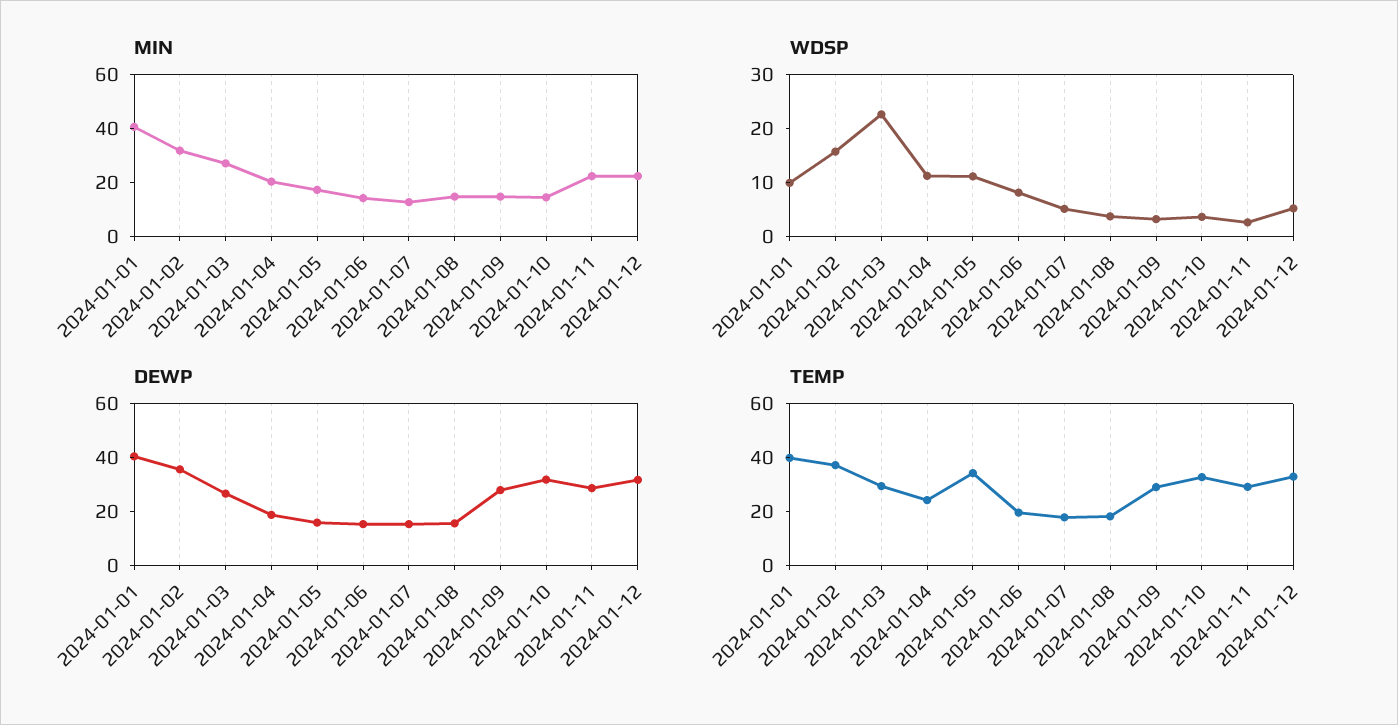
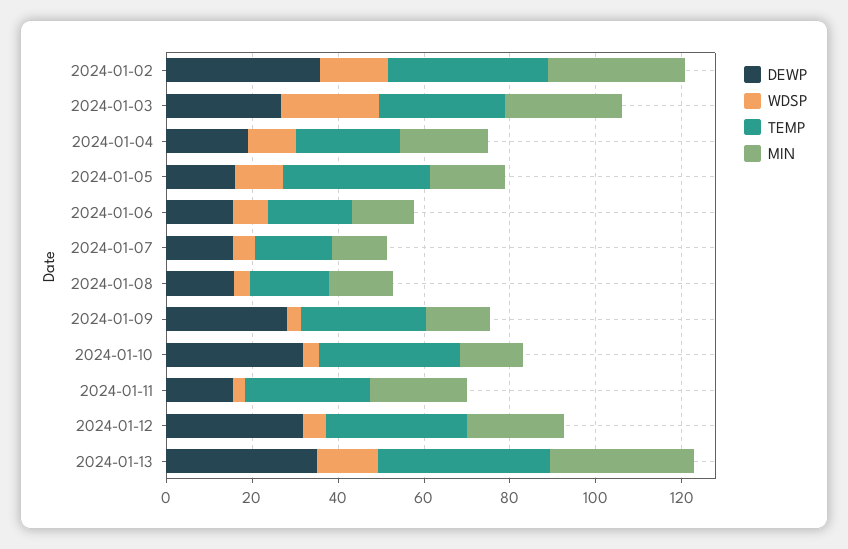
MIN, 2024-01-01: 40 -> none
WDSP, 2024-01-01: 10 -> none
DEWP, 2024-01-01: 40 -> none
DEWP, 2024-01-11: 30 -> 15
TEMP, 2024-01-01: 40 -> none
DEWP, 2024-01-13: none -> 35
WDSP, 2024-01-13: none -> 15
TEMP, 2024-01-13: none -> 40
MIN, 2024-01-13: none -> 35

